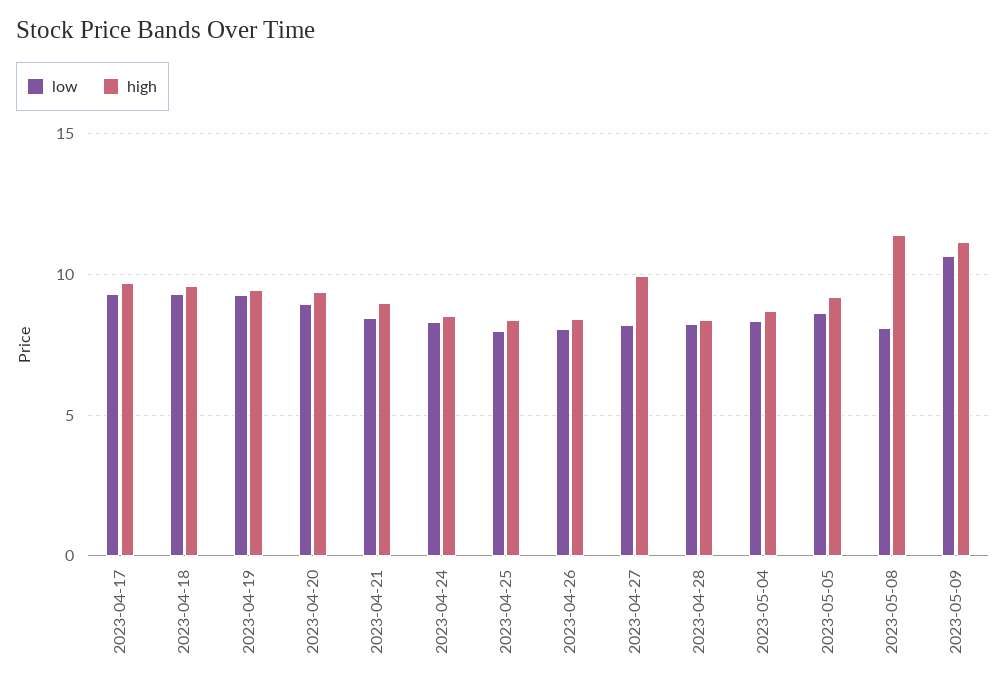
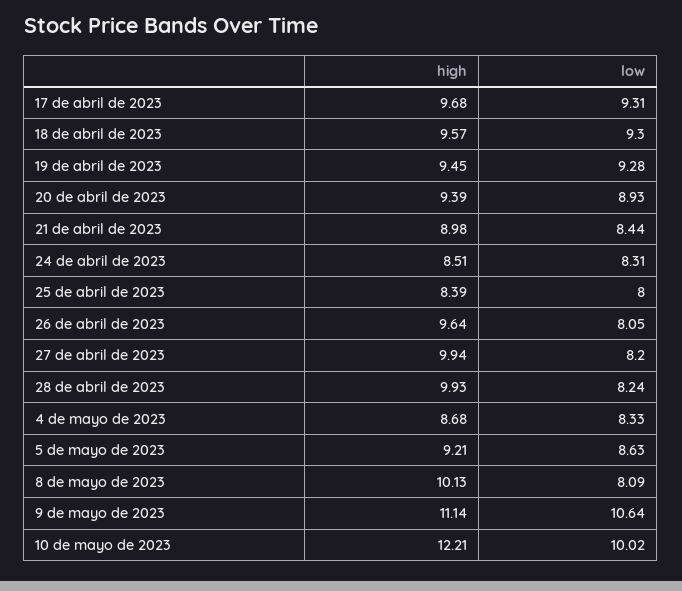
high, 2023-04-26: 8.5 -> 9.64
high, 2023-04-28: 8.5 -> 9.93
high, 2023-05-08: 11.5 -> 10.13
high, 10 de mayo de 2023: none -> 12.21
low, 10 de mayo de 2023: none -> 10.02

